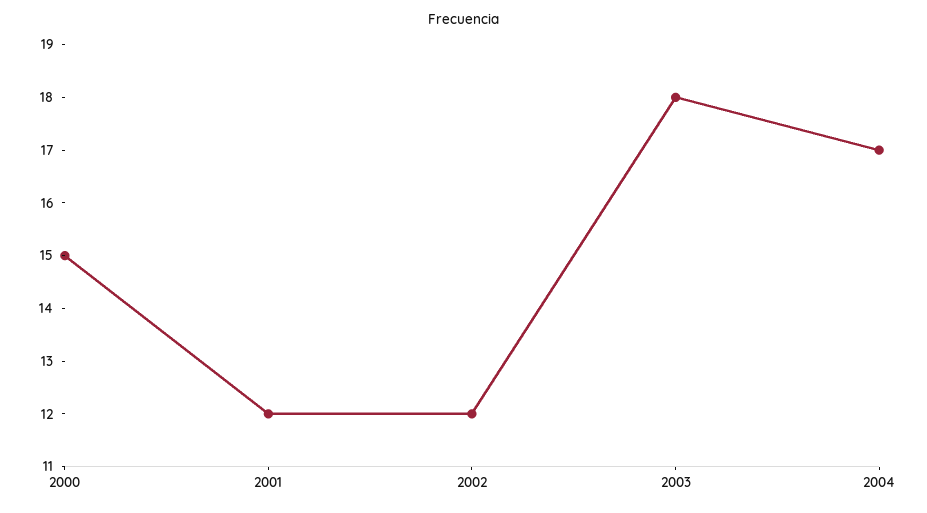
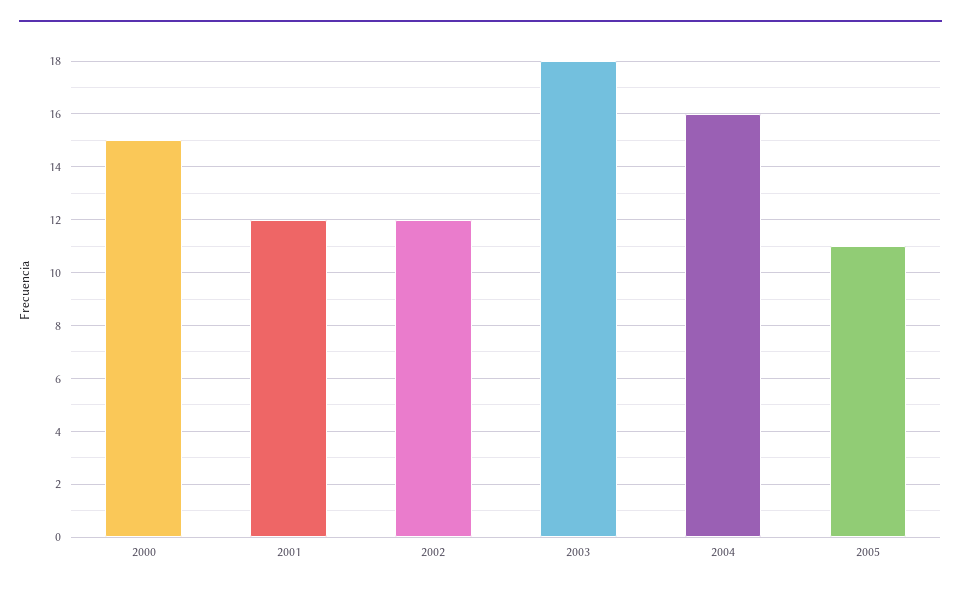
2004: 17 -> 16
2005: none -> 11

